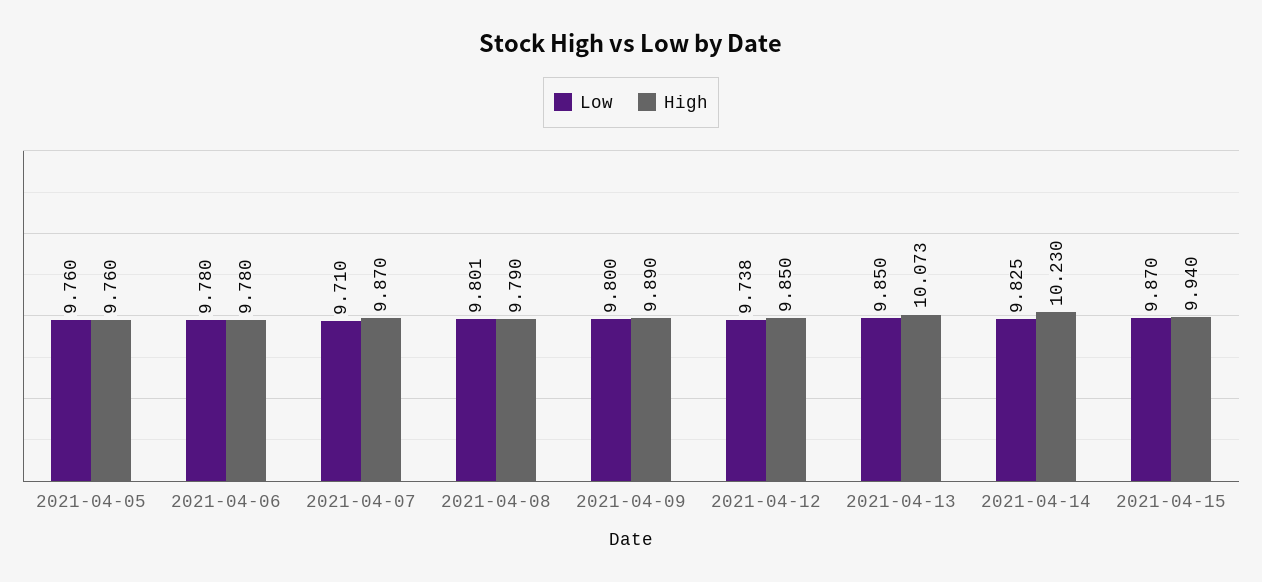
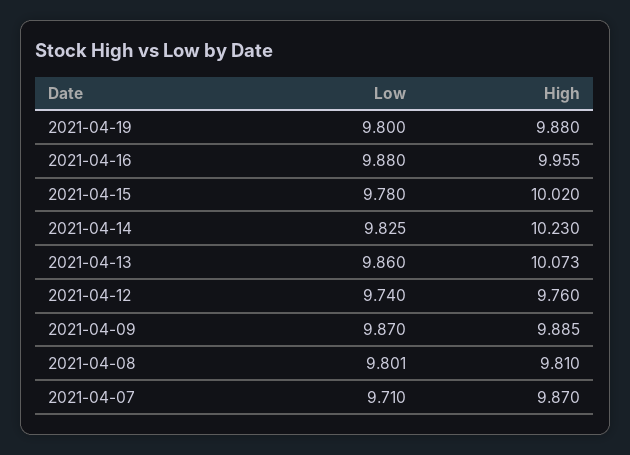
Low, 2021-04-05: 9.76 -> none
High, 2021-04-05: 9.76 -> none
Low, 2021-04-06: 9.78 -> none
High, 2021-04-06: 9.78 -> none
High, 2021-04-08: 9.79 -> 9.81
Low, 2021-04-09: 9.8 -> 9.87
High, 2021-04-09: 9.89 -> 9.885
Low, 2021-04-12: 9.738 -> 9.74
High, 2021-04-12: 9.85 -> 9.76
Low, 2021-04-13: 9.85 -> 9.86
Low, 2021-04-15: 9.87 -> 9.78
High, 2021-04-15: 9.94 -> 10.02
Low, 2021-04-19: none -> 9.8
High, 2021-04-19: none -> 9.88
Low, 2021-04-16: none -> 9.88
High, 2021-04-16: none -> 9.955

